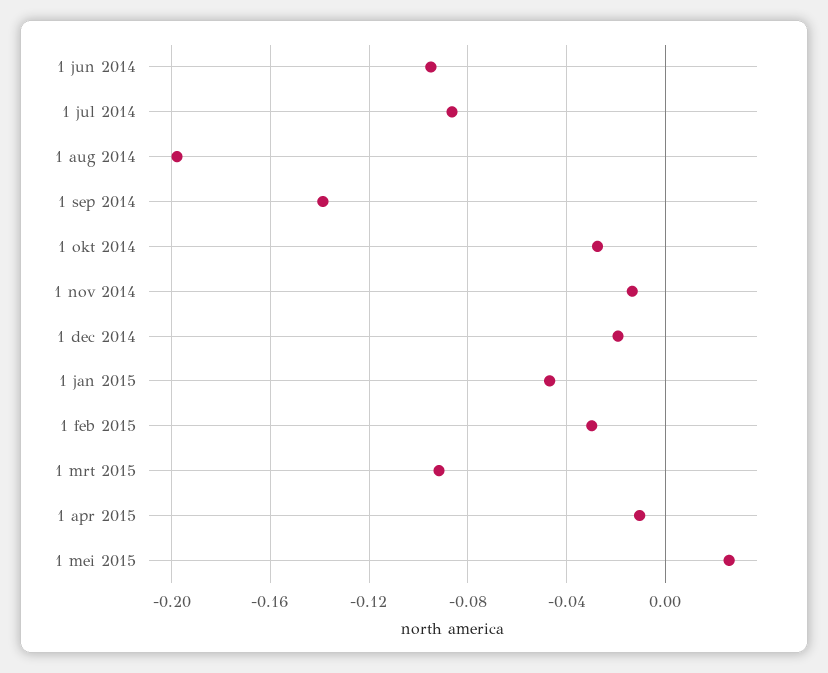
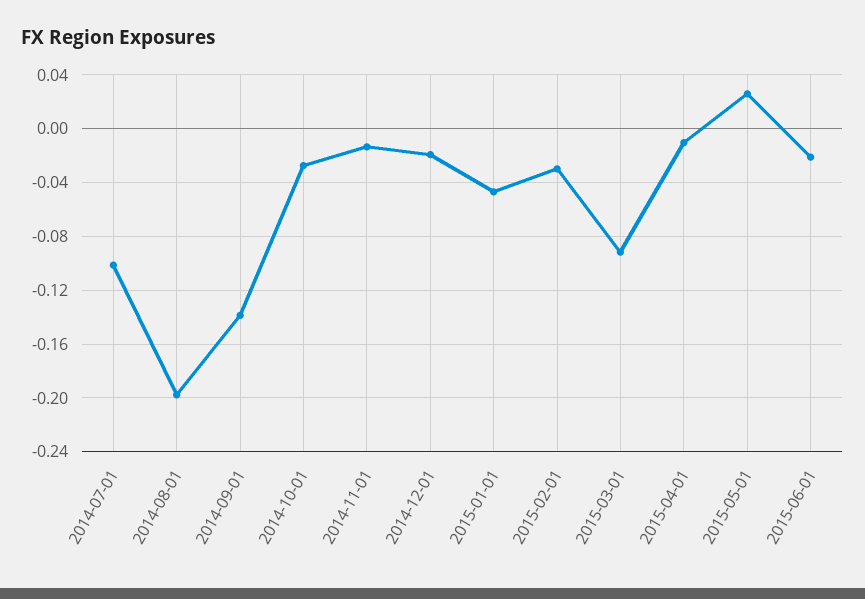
1 jun 2014: -0.095 -> none
1 jul 2014: -0.085 -> -0.1
2015-06-01: none -> -0.02

